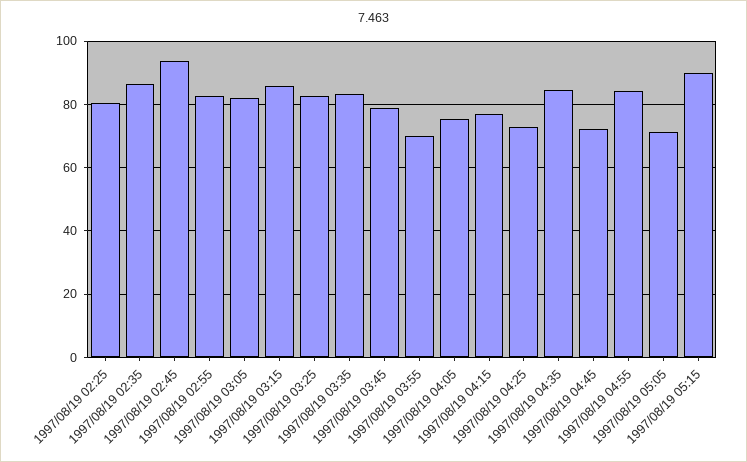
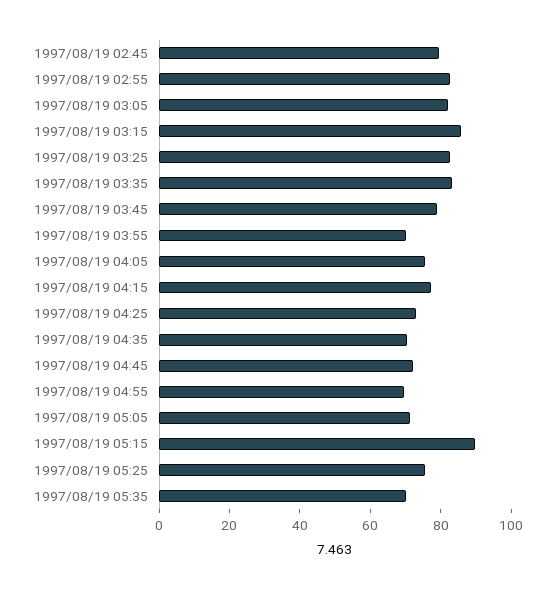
1997/08/19 02:25: 80 -> none
1997/08/19 02:35: 86 -> none
1997/08/19 02:45: 94 -> 80
1997/08/19 04:35: 84 -> 70
1997/08/19 04:55: 84 -> 70
1997/08/19 05:25: none -> 75
1997/08/19 05:35: none -> 70

